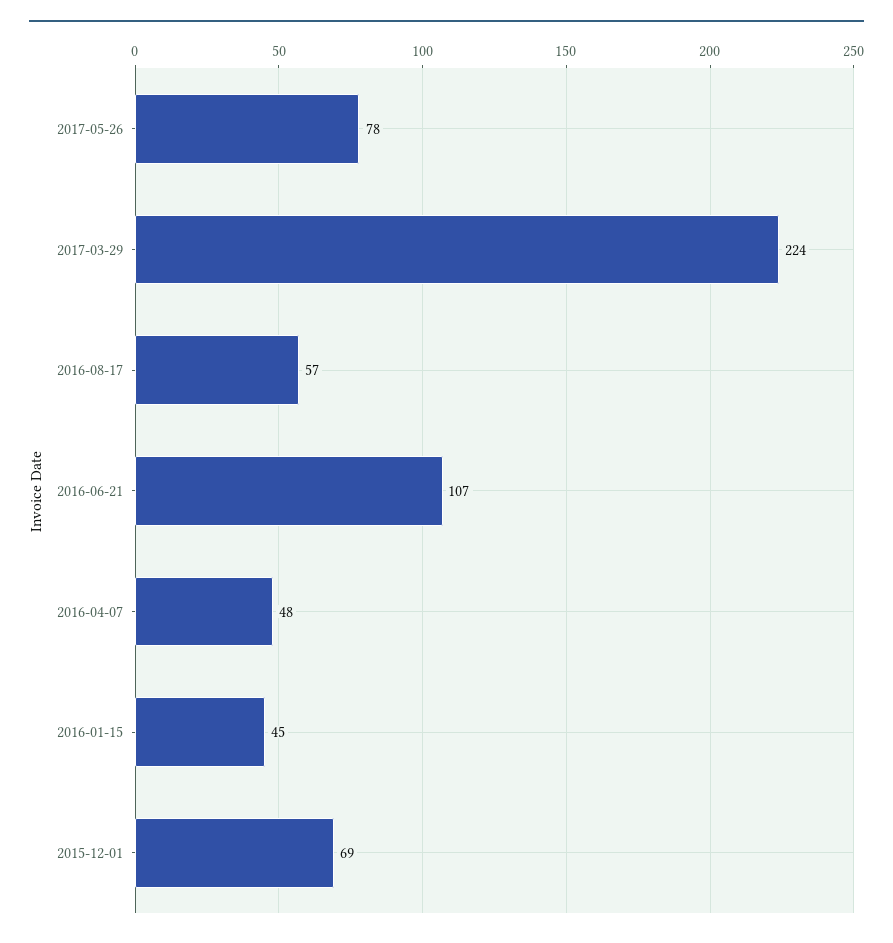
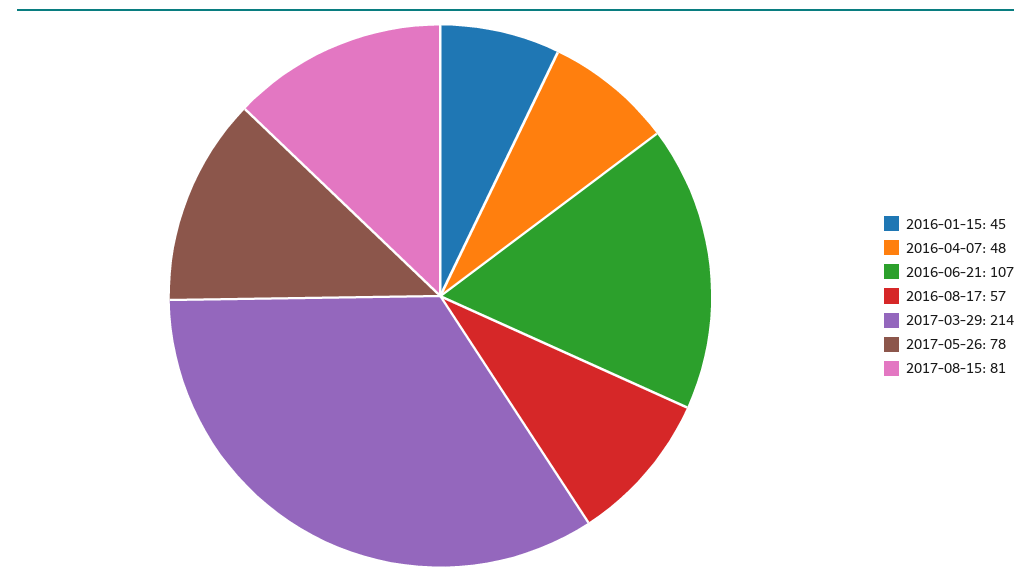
2017-03-29: 224 -> 214
2015-12-01: 69 -> none
2017-08-15: none -> 81

